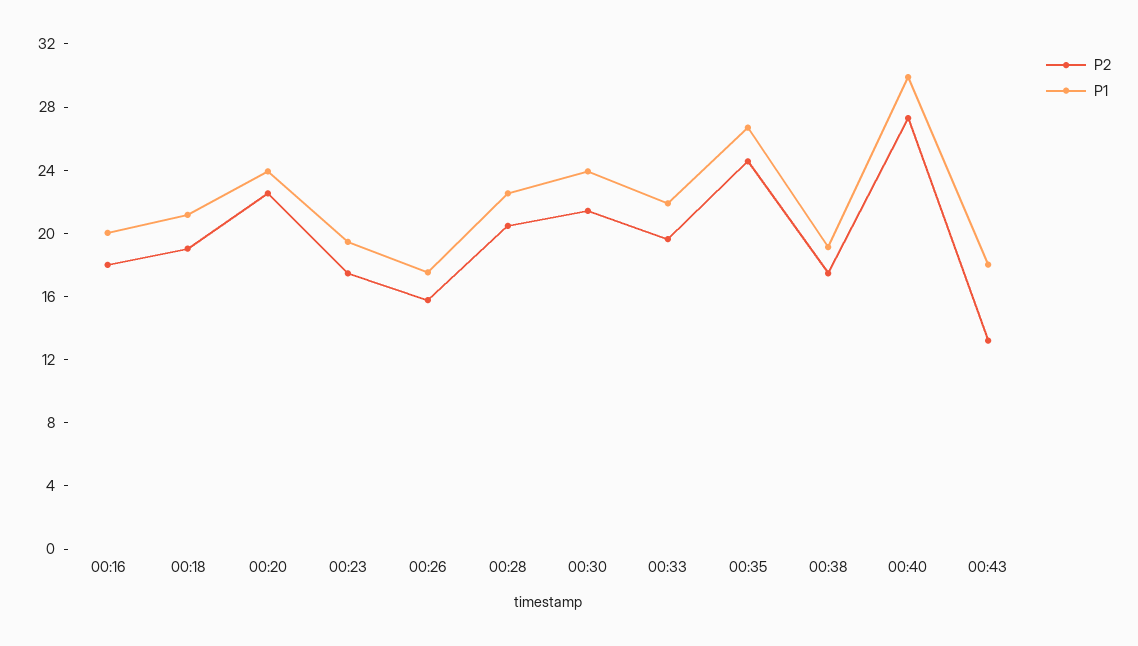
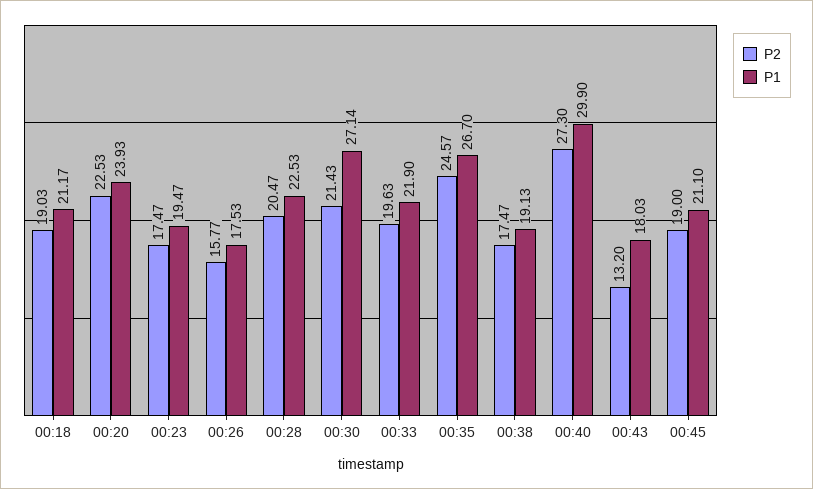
P2, 00:16: 18 -> none
P1, 00:16: 20 -> none
P1, 00:30: 24 -> 27.14
P2, 00:45: none -> 19
P1, 00:45: none -> 21.1

